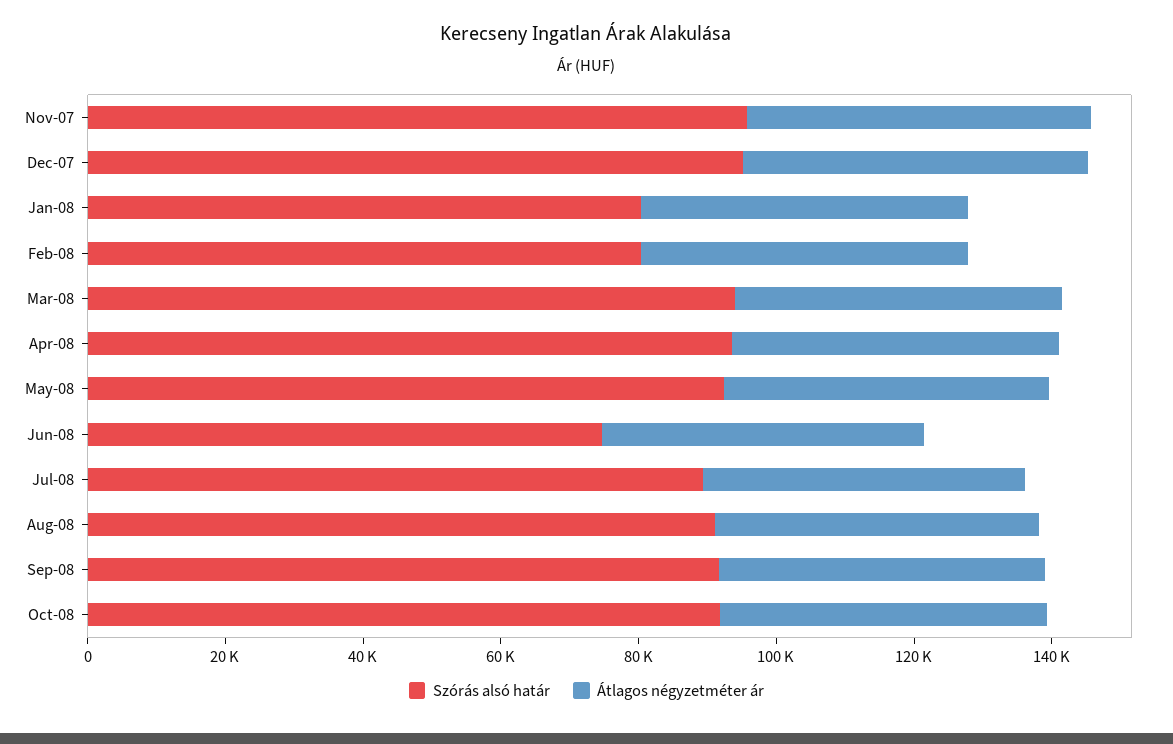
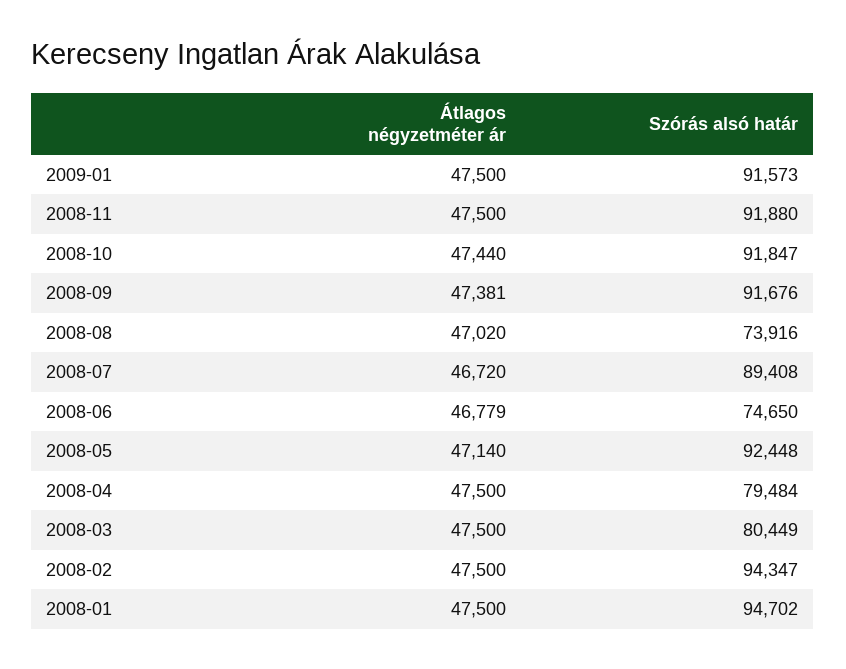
Szórás alsó határ, Nov-07: 95000 -> none
Átlagos négyzetméter ár, Nov-07: 50000 -> none
Szórás alsó határ, Dec-07: 95000 -> none
Átlagos négyzetméter ár, Dec-07: 50000 -> none
Szórás alsó határ, Jan-08: 80000 -> 94702
Szórás alsó határ, Feb-08: 80000 -> 94347
Szórás alsó határ, Mar-08: 95000 -> 80449
Szórás alsó határ, Apr-08: 95000 -> 79484
Szórás alsó határ, Aug-08: 90000 -> 73916
Átlagos négyzetméter ár, 2009-01: none -> 47500
Szórás alsó határ, 2009-01: none -> 91573
Átlagos négyzetméter ár, 2008-11: none -> 47500
Szórás alsó határ, 2008-11: none -> 91880

